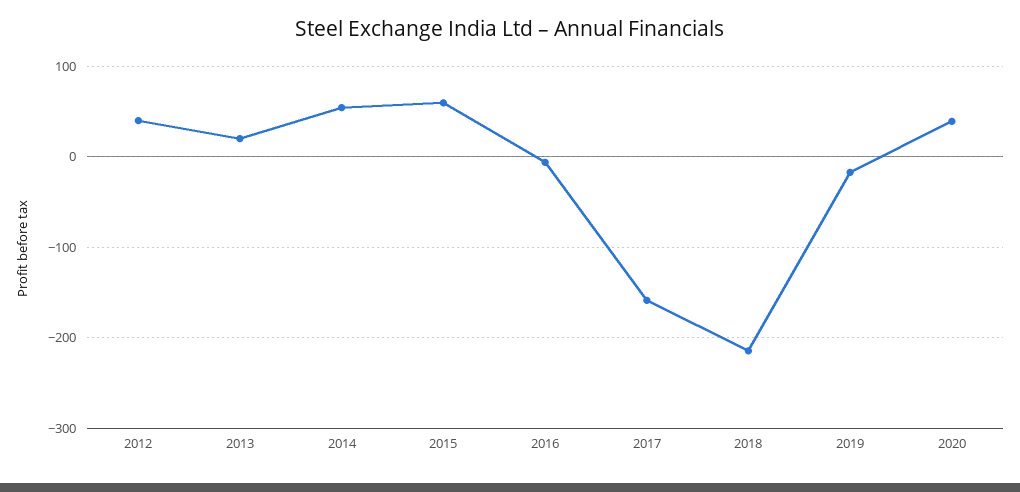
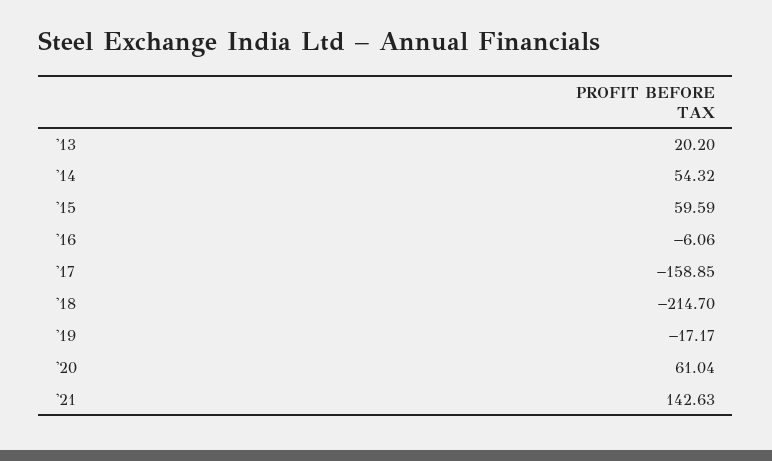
2012: 40 -> none
2020: 40 -> 61.04
'21: none -> 142.63

